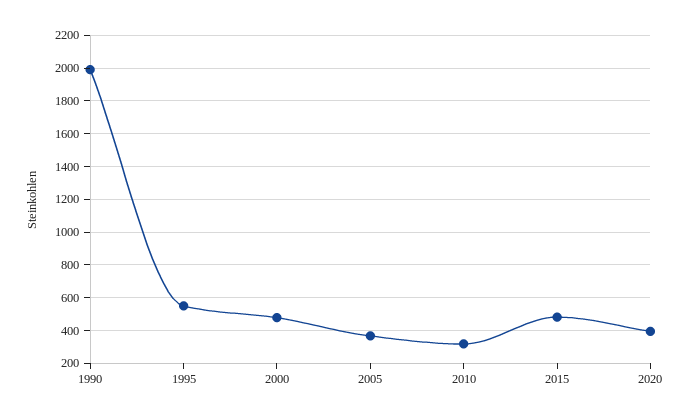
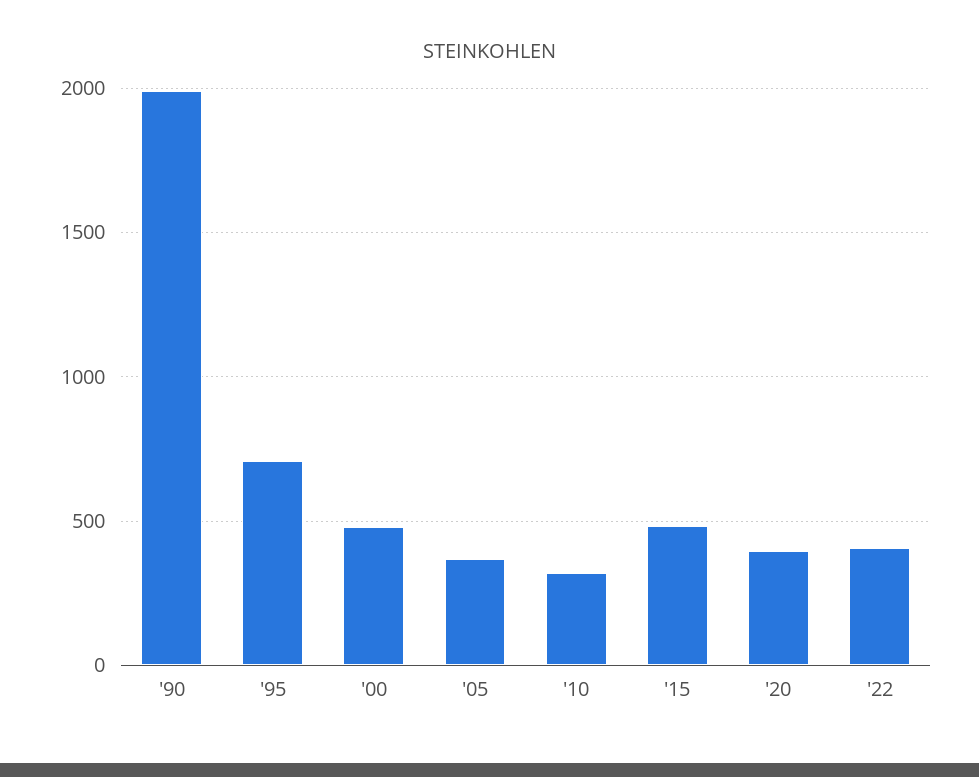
1995: 550 -> 700
'22: none -> 400

